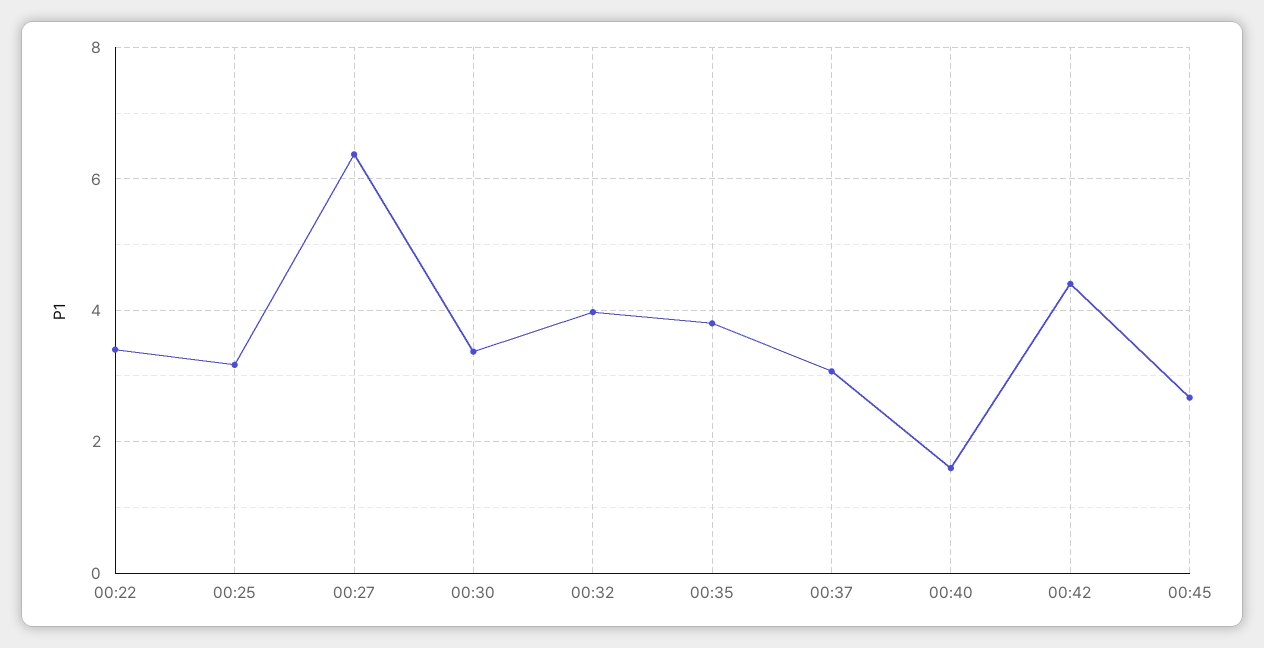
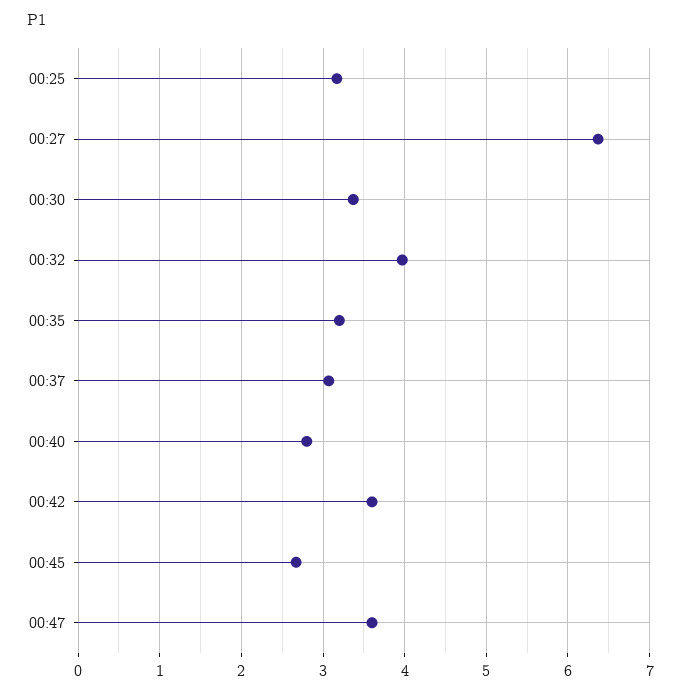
00:22: 3.4 -> none
00:35: 3.8 -> 3.2
00:40: 1.6 -> 2.8
00:42: 4.4 -> 3.6
00:47: none -> 3.6

